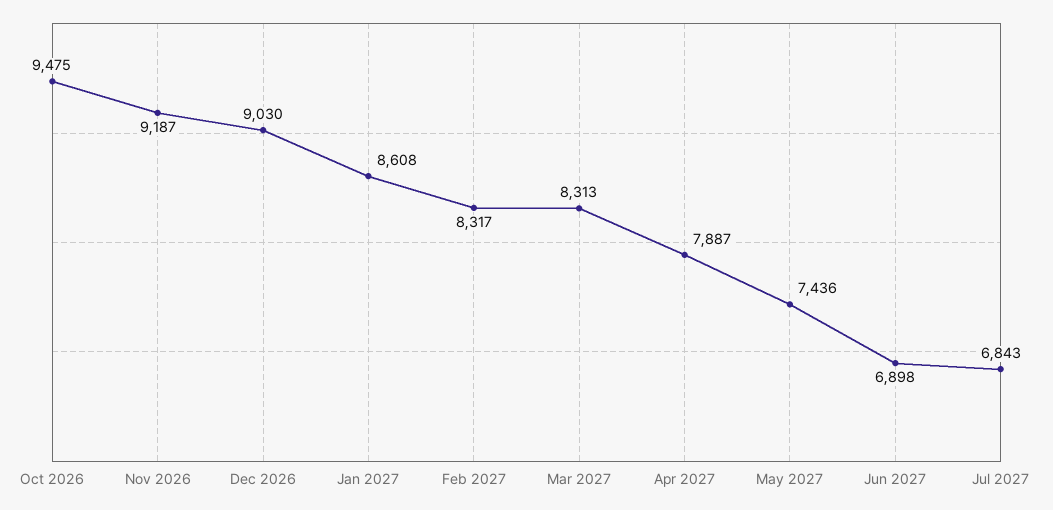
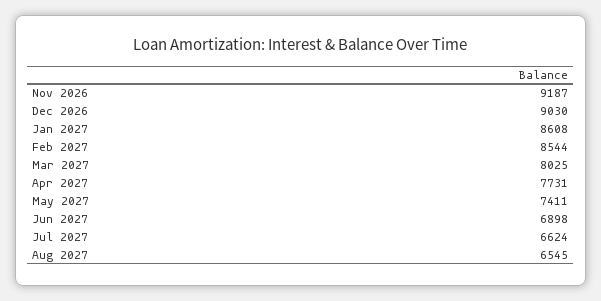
Oct 2026: 9475 -> none
Feb 2027: 8317 -> 8544
Mar 2027: 8313 -> 8025
Apr 2027: 7887 -> 7731
May 2027: 7436 -> 7411
Jul 2027: 6843 -> 6624
Aug 2027: none -> 6545

